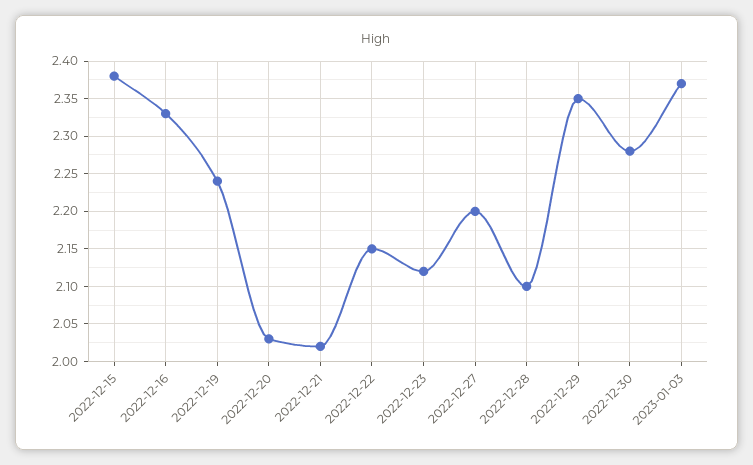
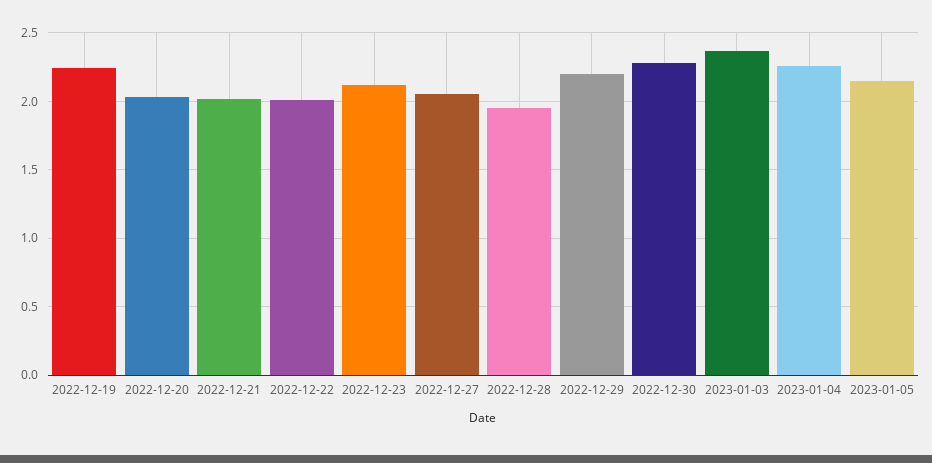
2022-12-15: 2.38 -> none
2022-12-16: 2.33 -> none
2022-12-22: 2.15 -> 2
2022-12-27: 2.2 -> 2.05
2022-12-28: 2.1 -> 1.95
2022-12-29: 2.35 -> 2.2
2023-01-04: none -> 2.25
2023-01-05: none -> 2.15

